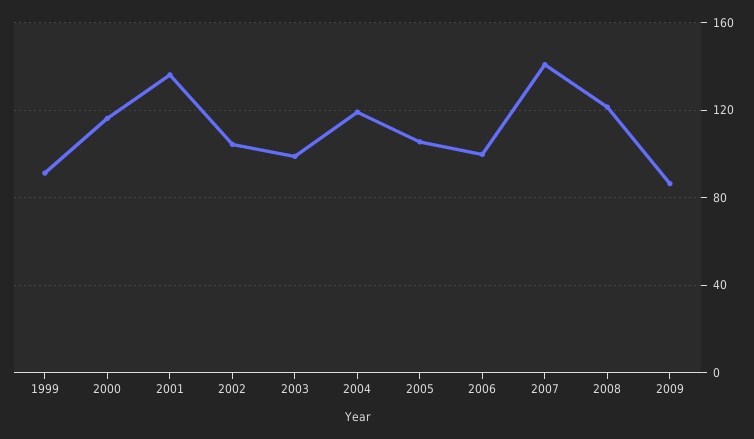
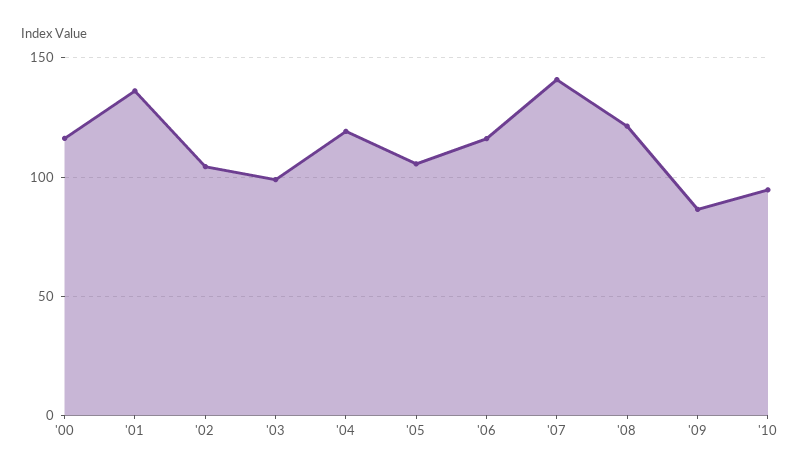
1999: 90 -> none
2006: 100 -> 115
'10: none -> 95

